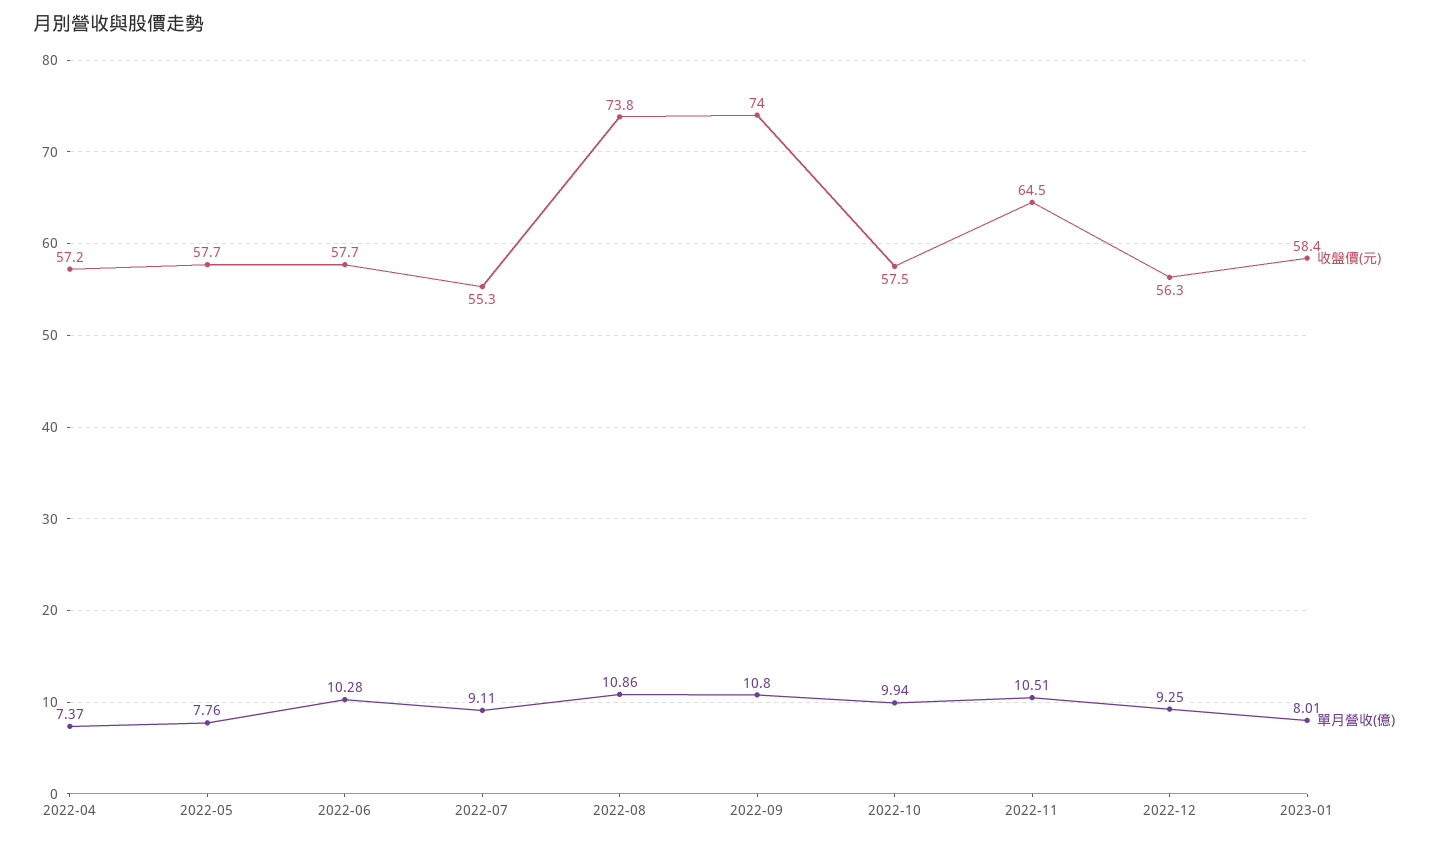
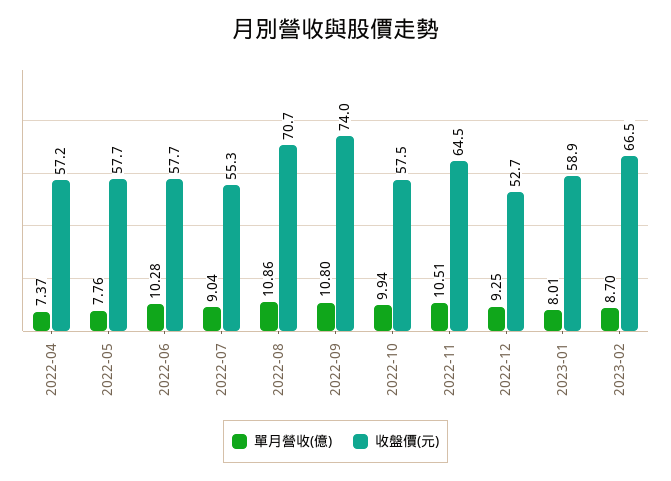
單月營收(億), 2022-07: 9.11 -> 9.04
收盤價(元), 2022-08: 73.8 -> 70.7
收盤價(元), 2022-12: 56.3 -> 52.7
收盤價(元), 2023-01: 58.4 -> 58.9
單月營收(億), 2023-02: none -> 8.7
收盤價(元), 2023-02: none -> 66.5

